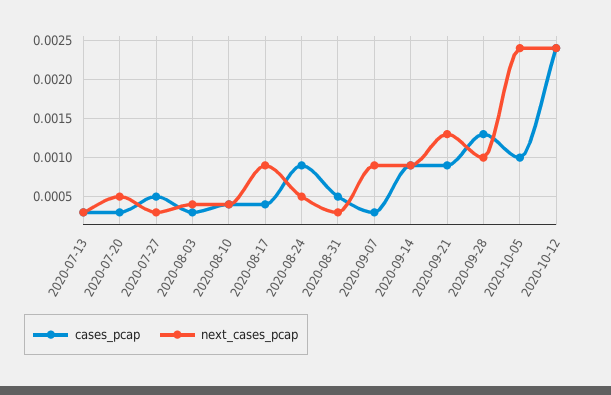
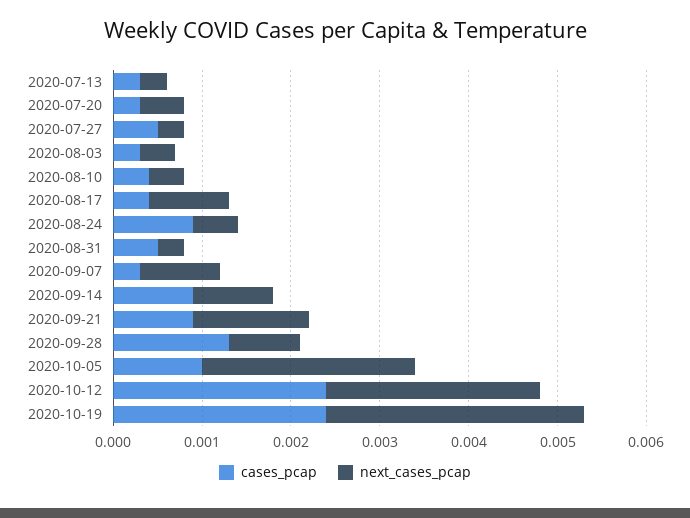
next_cases_pcap, 2020-09-28: 0.001 -> 0.0008
cases_pcap, 2020-10-19: none -> 0.0024
next_cases_pcap, 2020-10-19: none -> 0.0029

